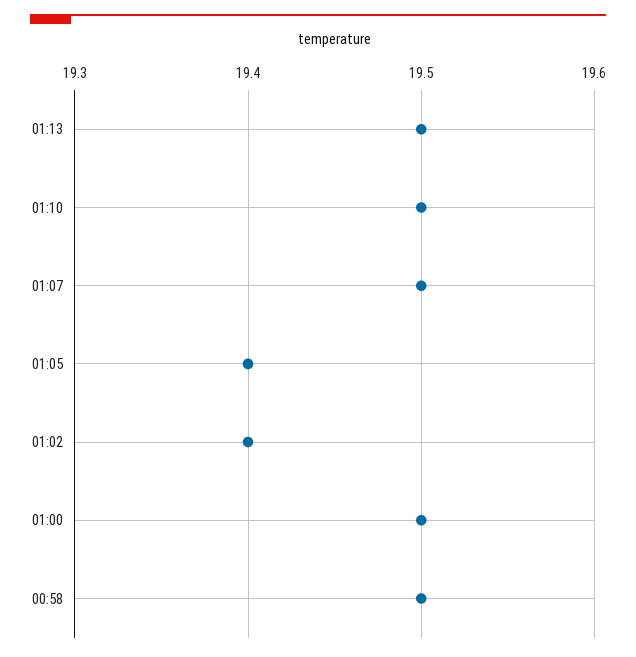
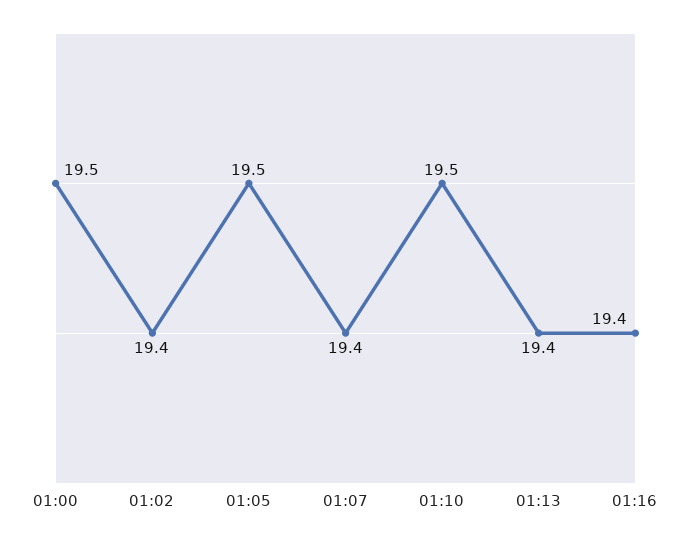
01:13: 19.5 -> 19.4
01:07: 19.5 -> 19.4
01:05: 19.4 -> 19.5
00:58: 19.5 -> none
01:16: none -> 19.4

